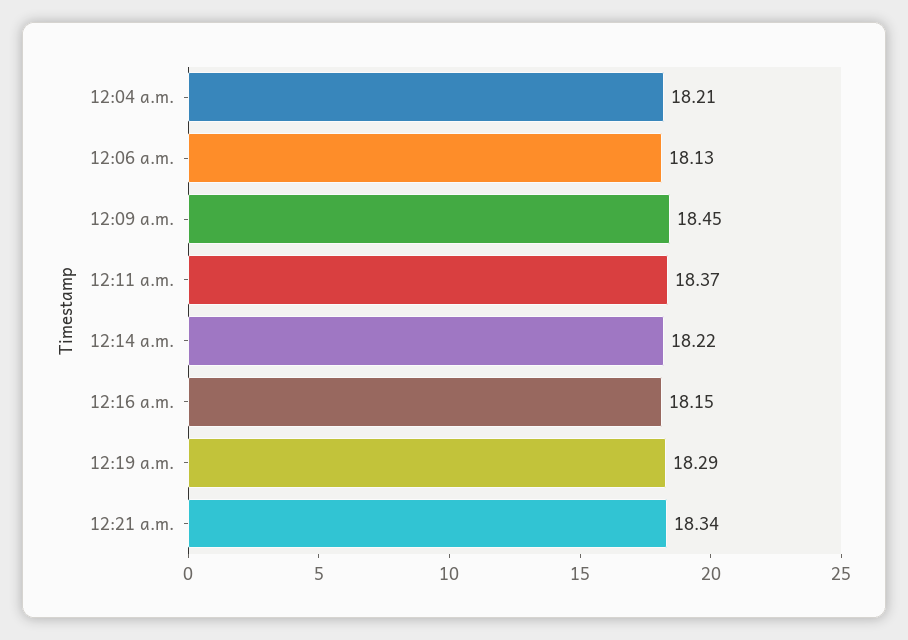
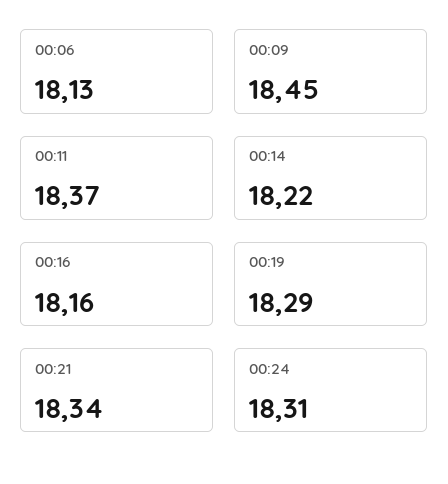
12:04 a.m.: 18.21 -> none
12:16 a.m.: 18.15 -> 18.16
00:24: none -> 18.31

